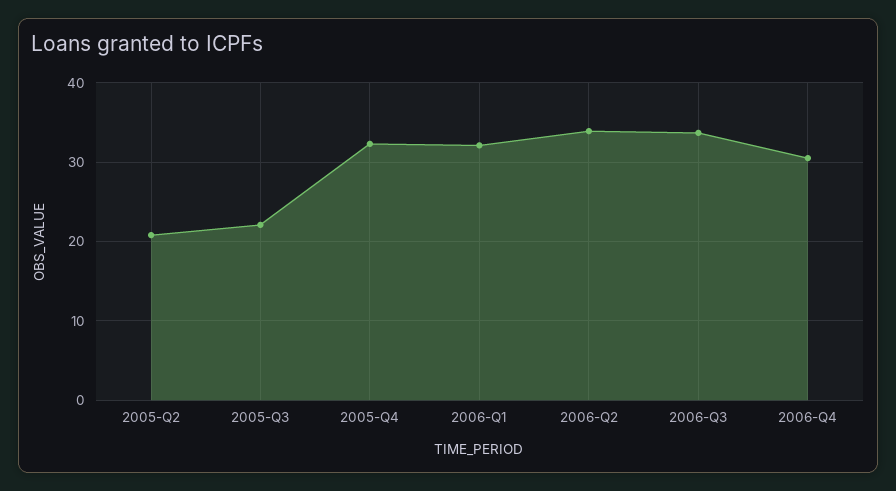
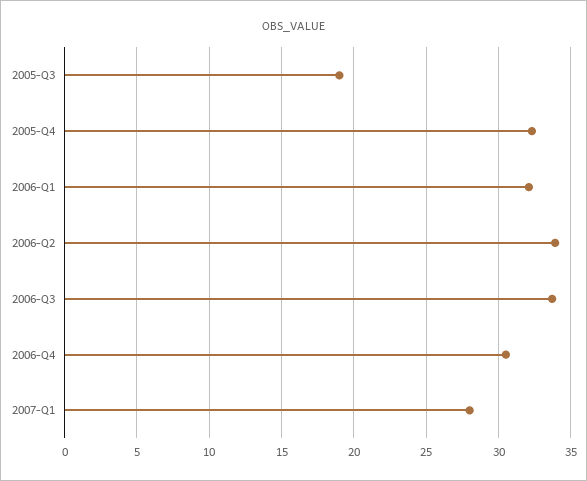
2005-Q2: 21 -> none
2005-Q3: 22 -> 19
2007-Q1: none -> 28

